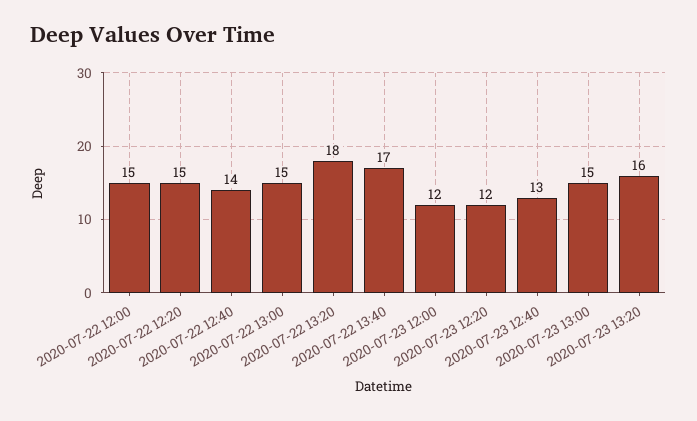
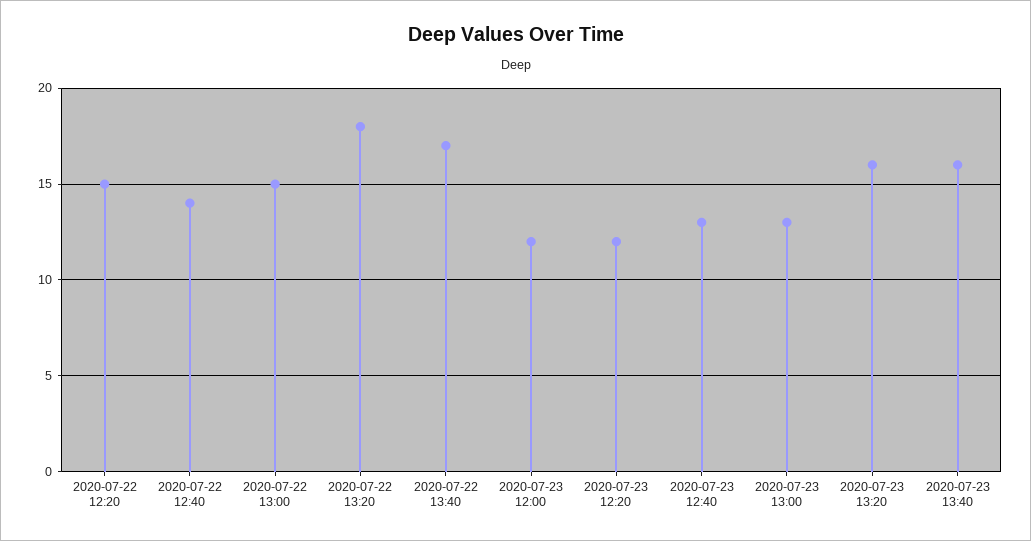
2020-07-22 12:00: 15 -> none
2020-07-23 13:00: 15 -> 13
2020-07-23 13:40: none -> 16

